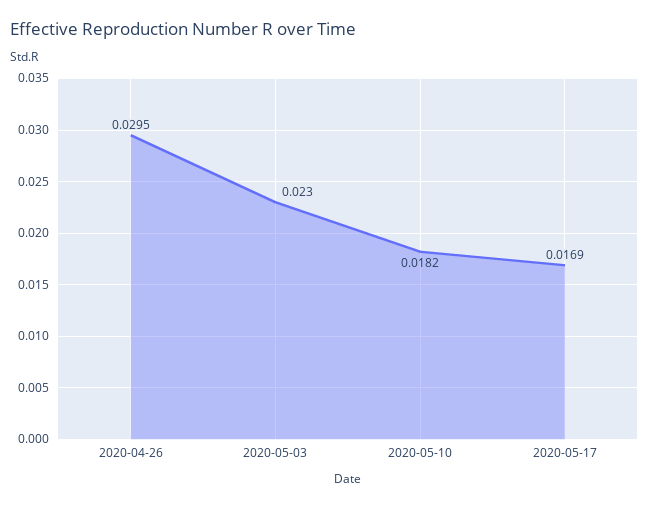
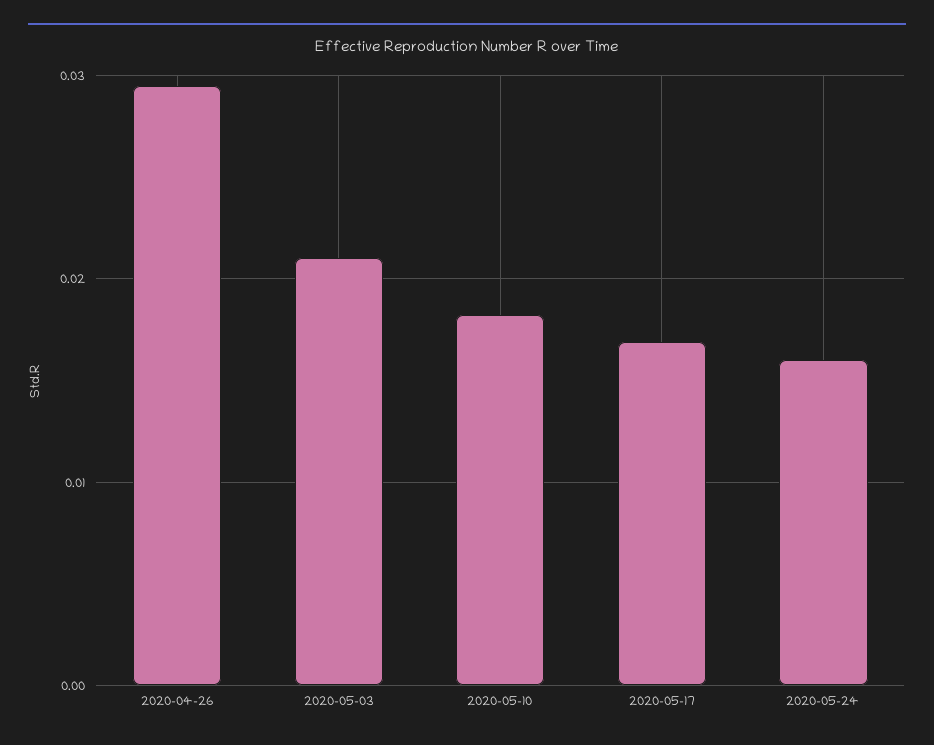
2020-05-03: 0.023 -> 0.021
2020-05-24: none -> 0.016

